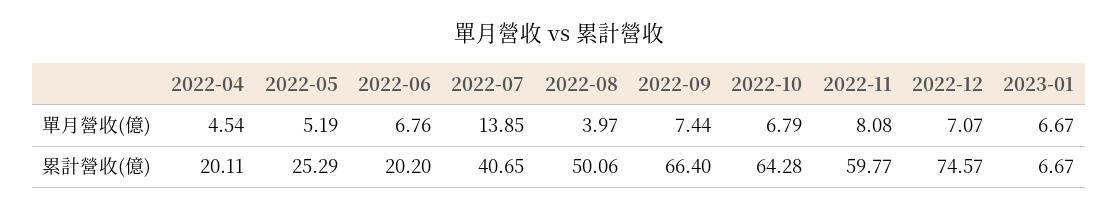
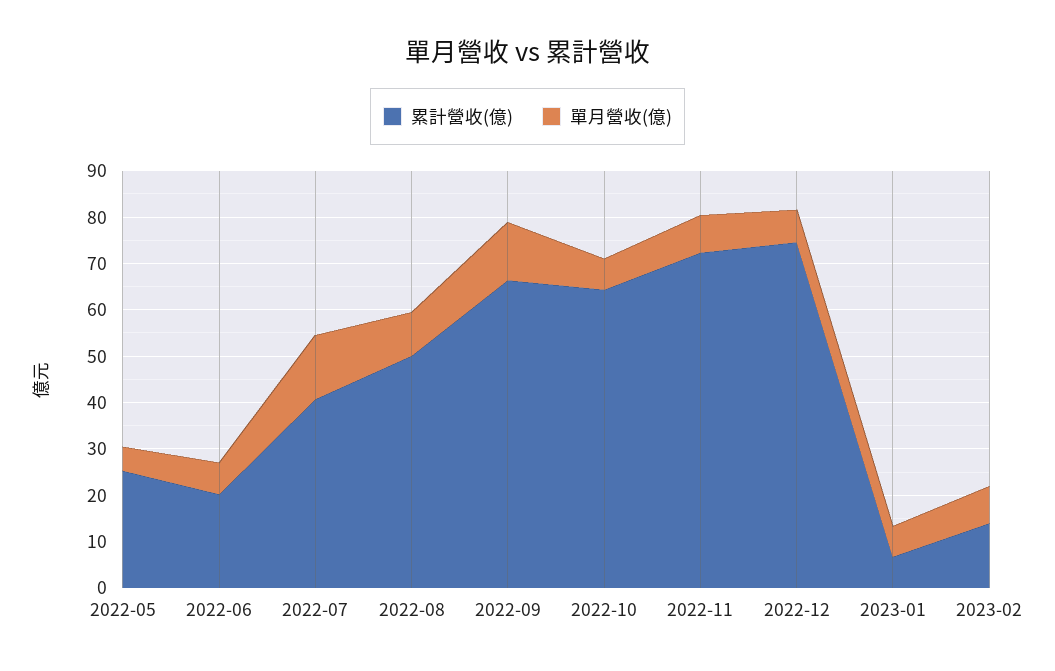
單月營收(億), 2022-04: 4.54 -> none
單月營收(億), 2022-08: 3.97 -> 10
單月營收(億), 2022-09: 7.44 -> 12
累計營收(億), 2022-04: 20.11 -> none
累計營收(億), 2022-11: 59.77 -> 72
累計營收(億), 2023-02: none -> 14
單月營收(億), 2023-02: none -> 8

